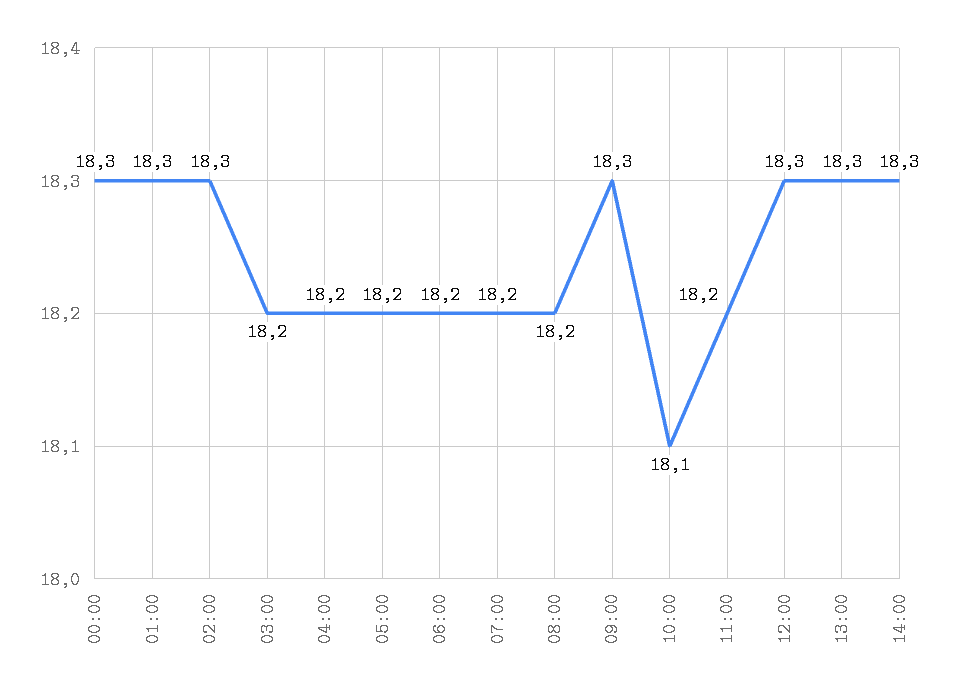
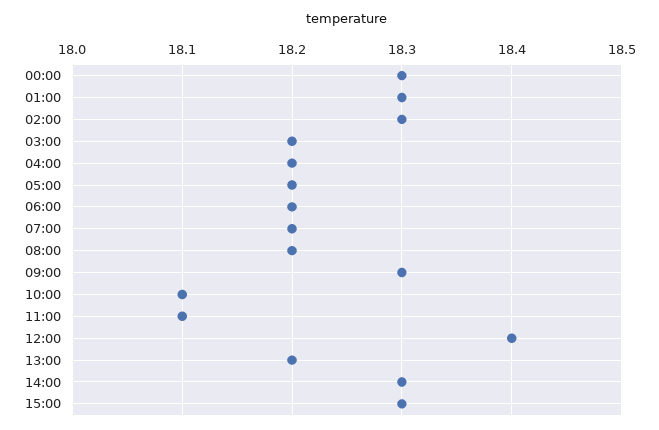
11:00: 18.2 -> 18.1
12:00: 18.3 -> 18.4
13:00: 18.3 -> 18.2
15:00: none -> 18.3

